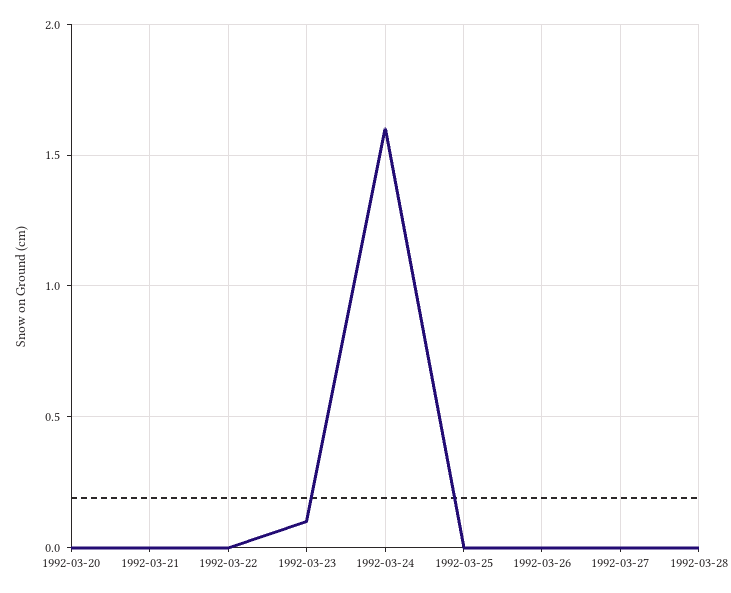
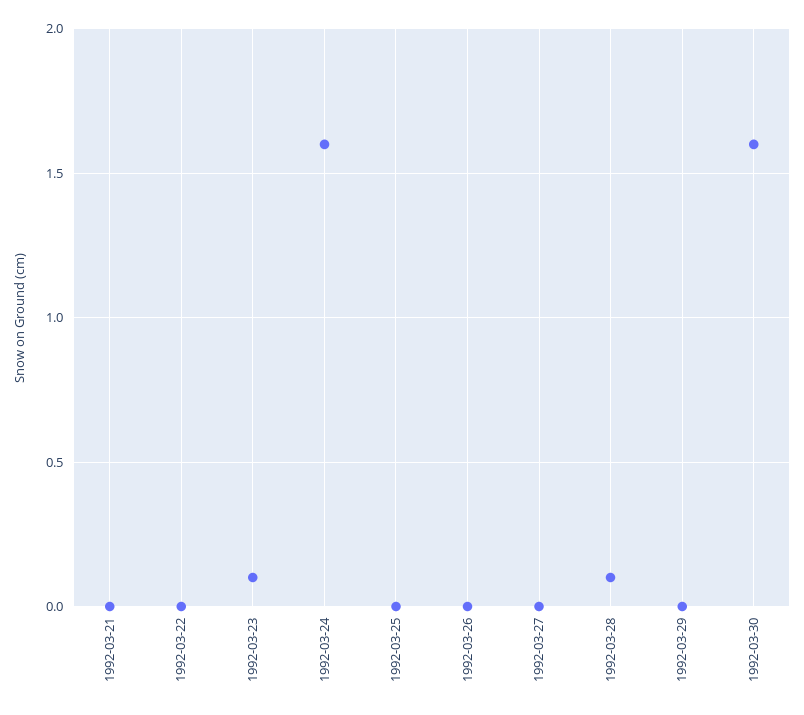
1992-03-20: 0 -> none
1992-03-28: 0 -> 0.1
1992-03-29: none -> 0
1992-03-30: none -> 1.6

